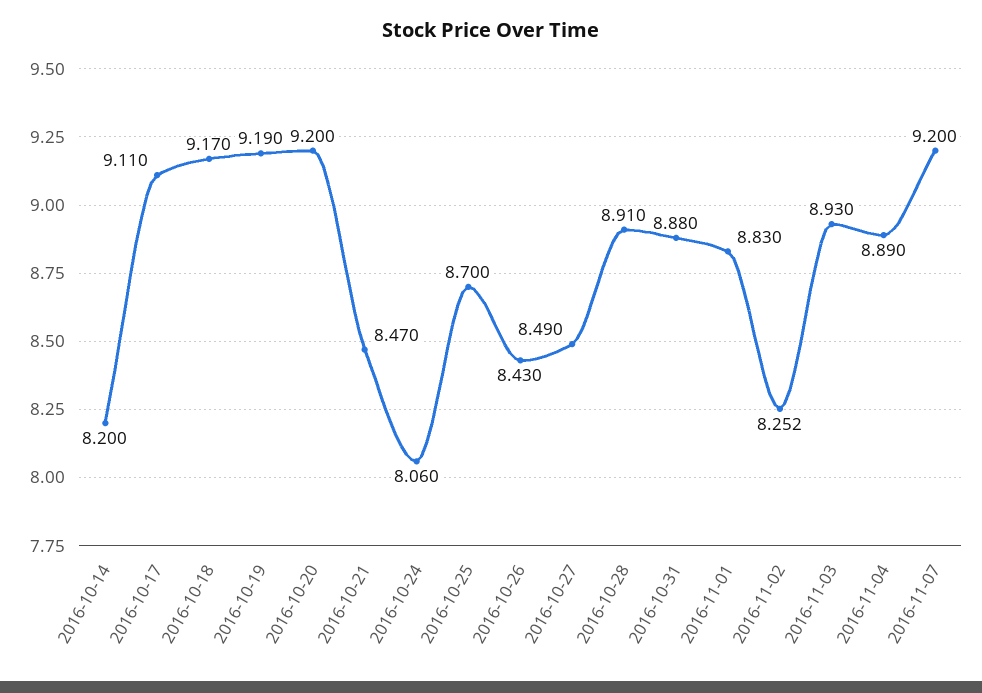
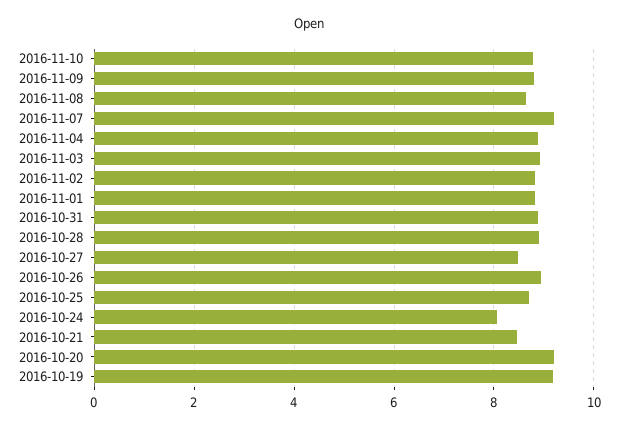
2016-10-14: 8.2 -> none
2016-10-17: 9.11 -> none
2016-10-18: 9.17 -> none
2016-10-26: 8.43 -> 9
2016-11-02: 8.252 -> 8.8
2016-11-10: none -> 8.8
2016-11-09: none -> 8.8
2016-11-08: none -> 8.6

